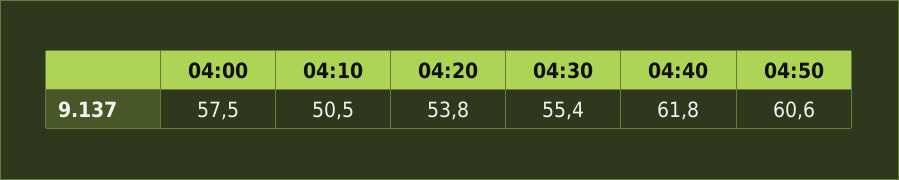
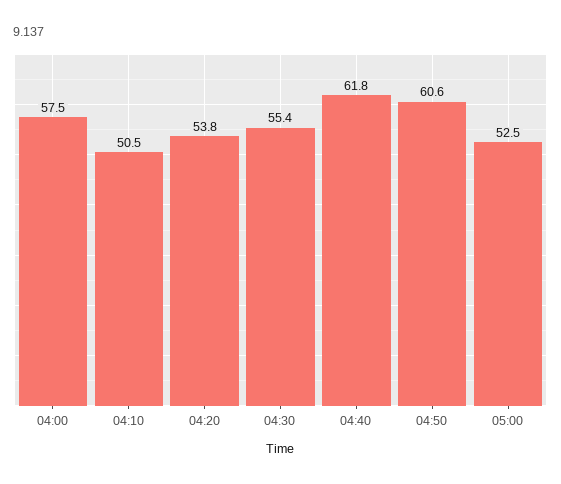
05:00: none -> 52.5

